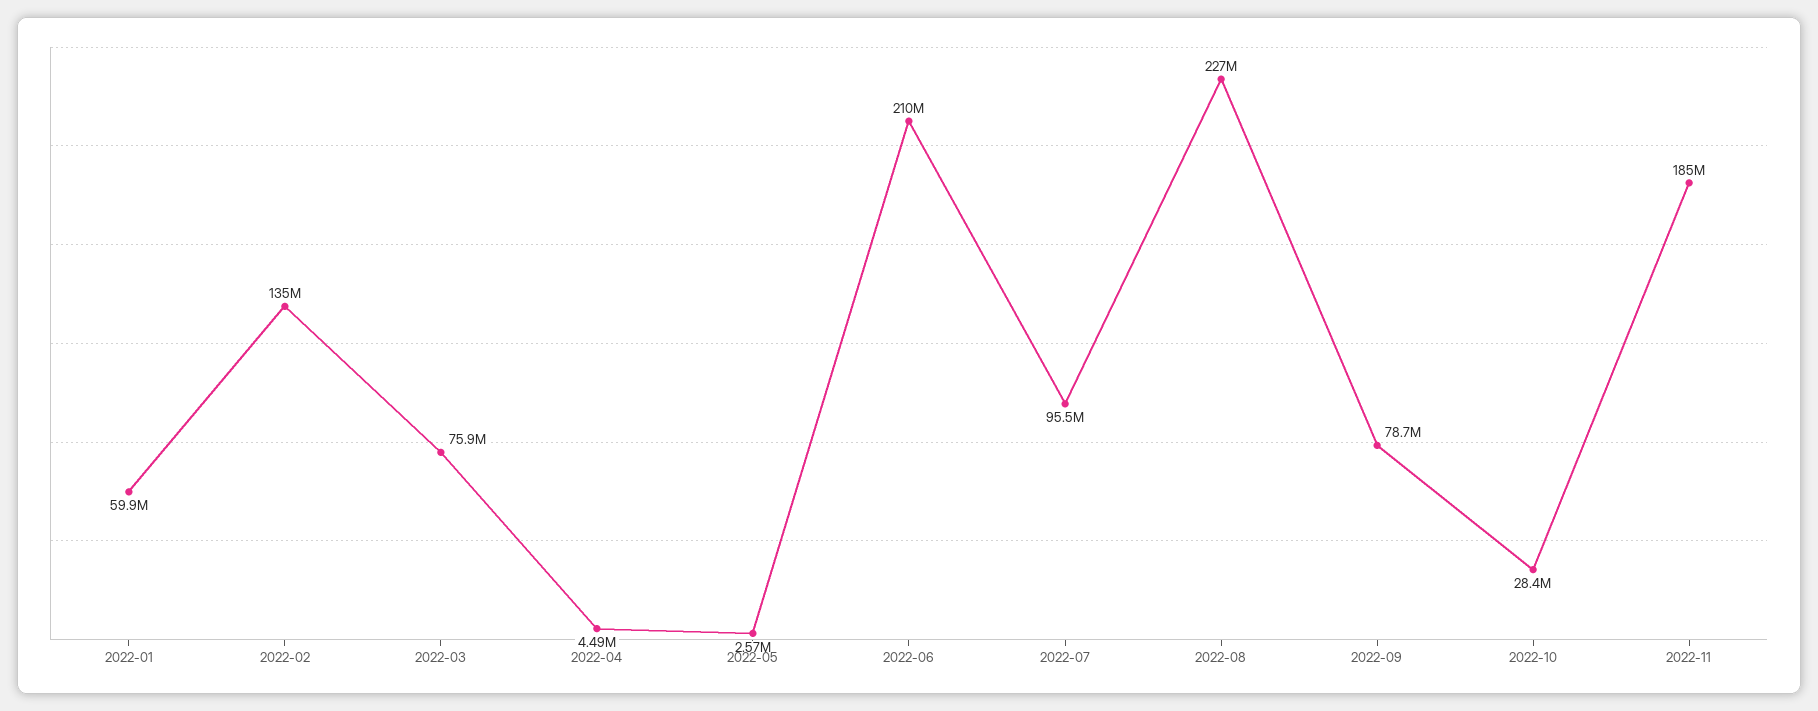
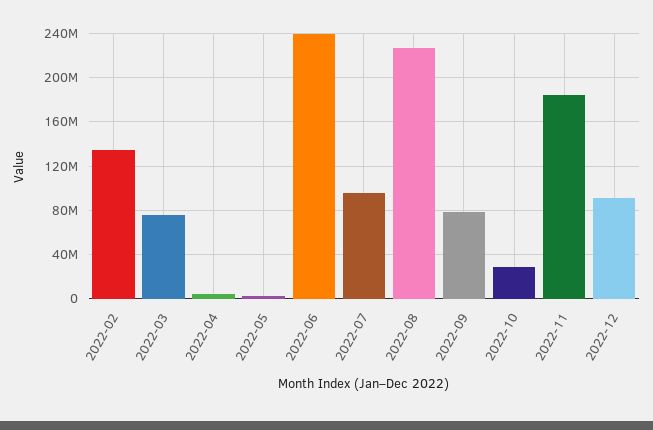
2022-01: 59900000 -> none
2022-06: 210000000 -> 240000000
2022-12: none -> 90000000

